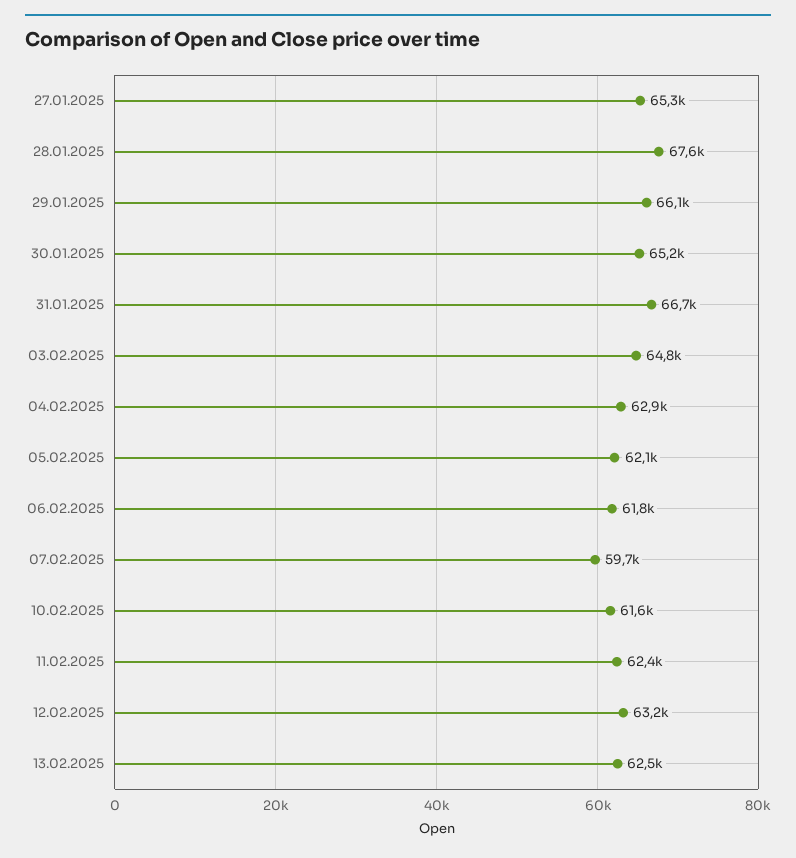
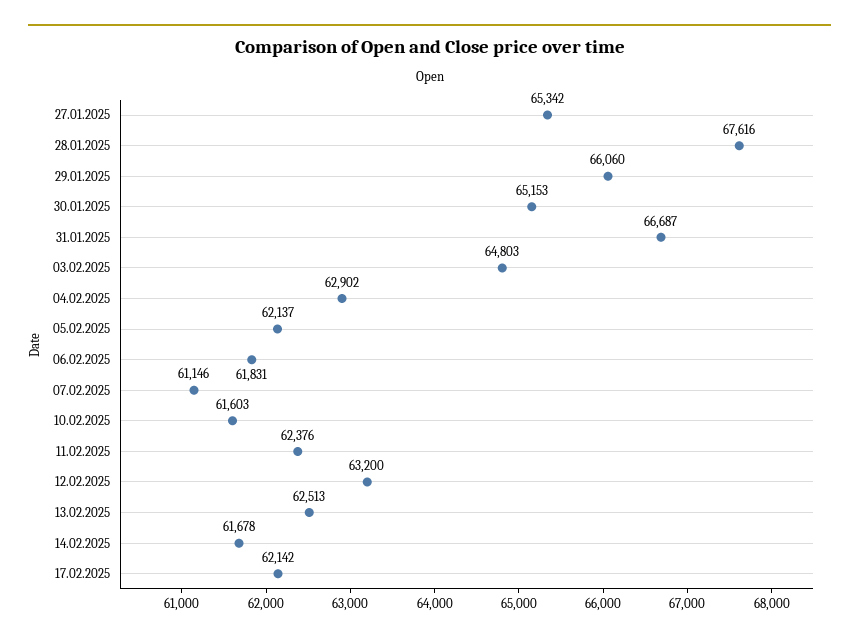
07.02.2025: 59700 -> 61146
14.02.2025: none -> 61678
17.02.2025: none -> 62142

